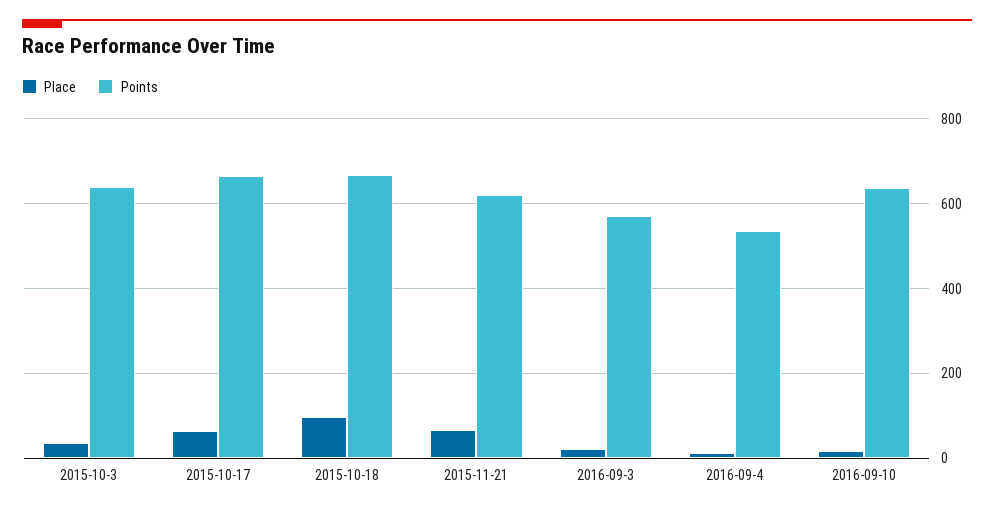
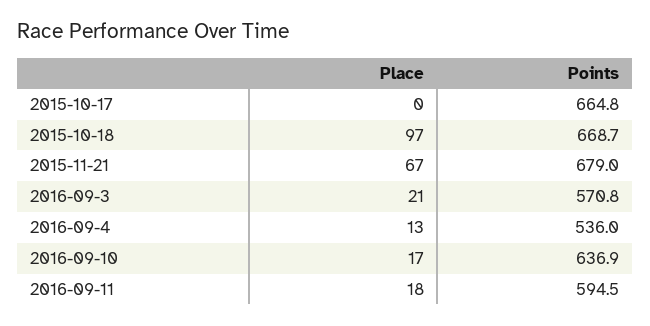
Place, 2015-10-3: 40 -> none
Points, 2015-10-3: 640 -> none
Place, 2015-10-17: 60 -> 0
Points, 2015-11-21: 620 -> 679
Place, 2016-09-11: none -> 18
Points, 2016-09-11: none -> 594.5

